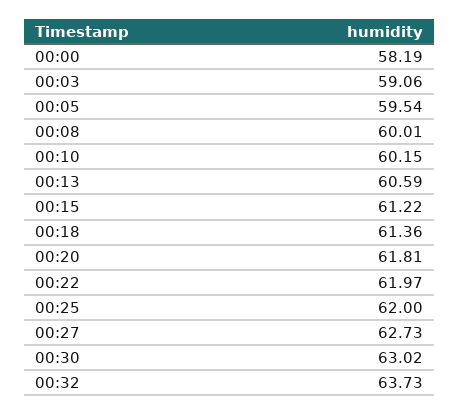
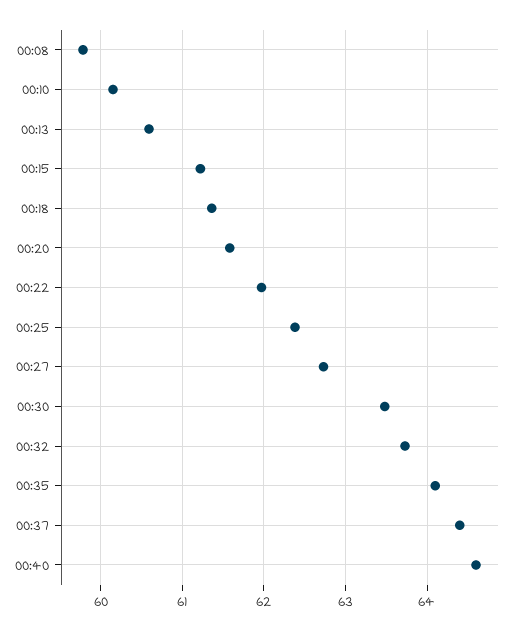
00:00: 58.19 -> none
00:03: 59.06 -> none
00:05: 59.54 -> none
00:08: 60.01 -> 59.8
00:20: 61.81 -> 61.6
00:25: 62 -> 62.4
00:30: 63.02 -> 63.5
00:35: none -> 64.1
00:37: none -> 64.4
00:40: none -> 64.6

